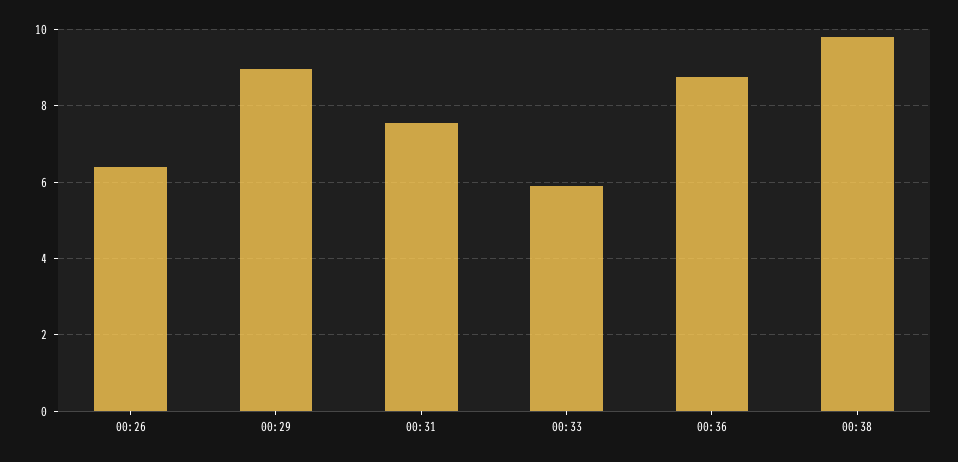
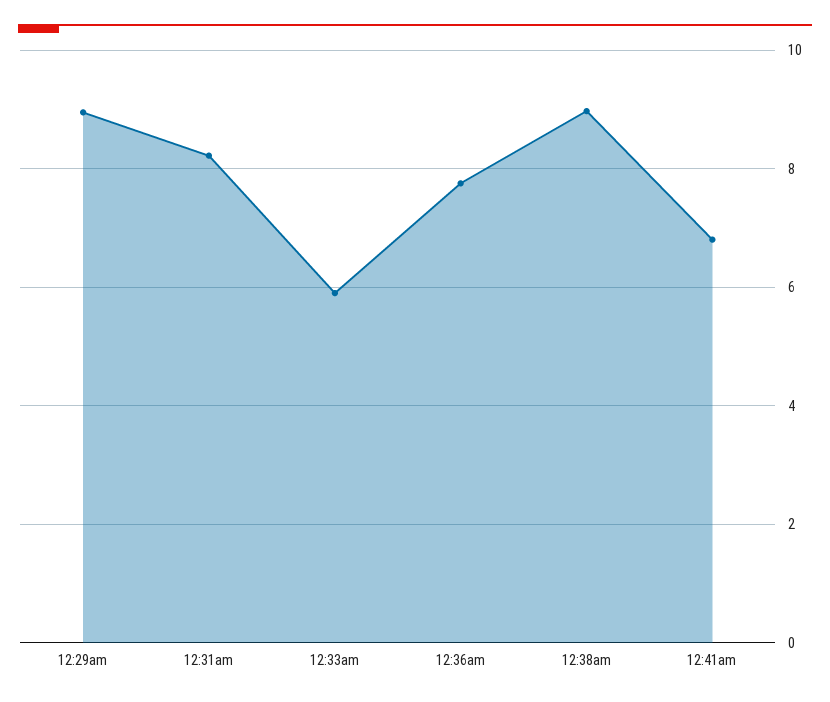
00:26: 6.4 -> none
00:31: 7.6 -> 8.2
00:36: 8.8 -> 7.8
00:38: 9.8 -> 9
12:41am: none -> 6.8

